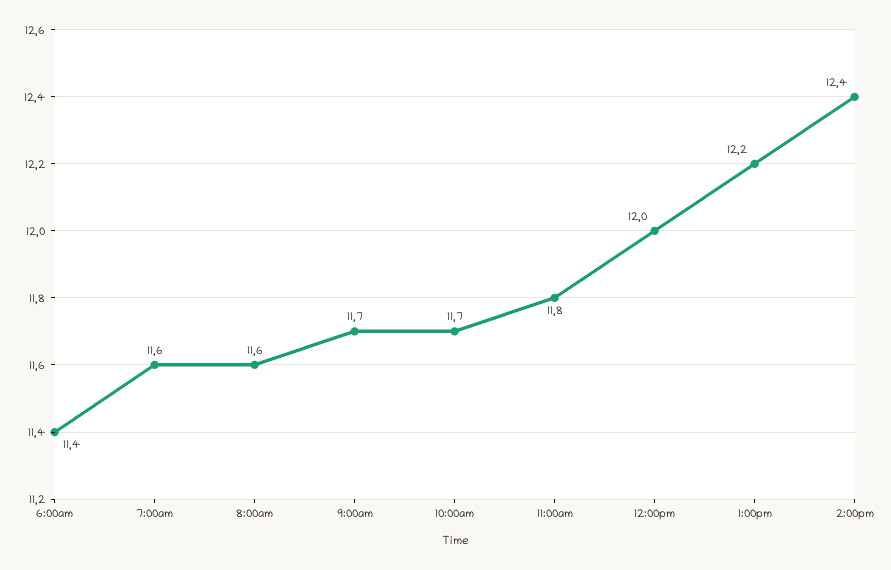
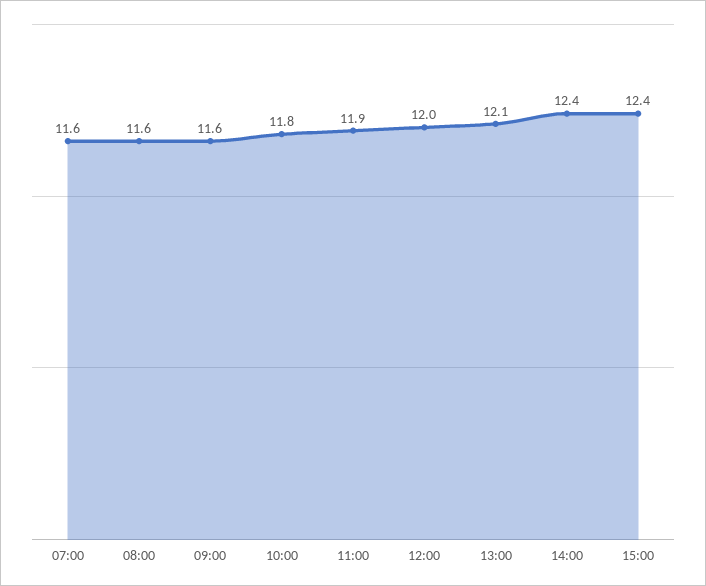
6:00am: 11.4 -> none
9:00am: 11.7 -> 11.6
10:00am: 11.7 -> 11.8
11:00am: 11.8 -> 11.9
1:00pm: 12.2 -> 12.1
15:00: none -> 12.4

